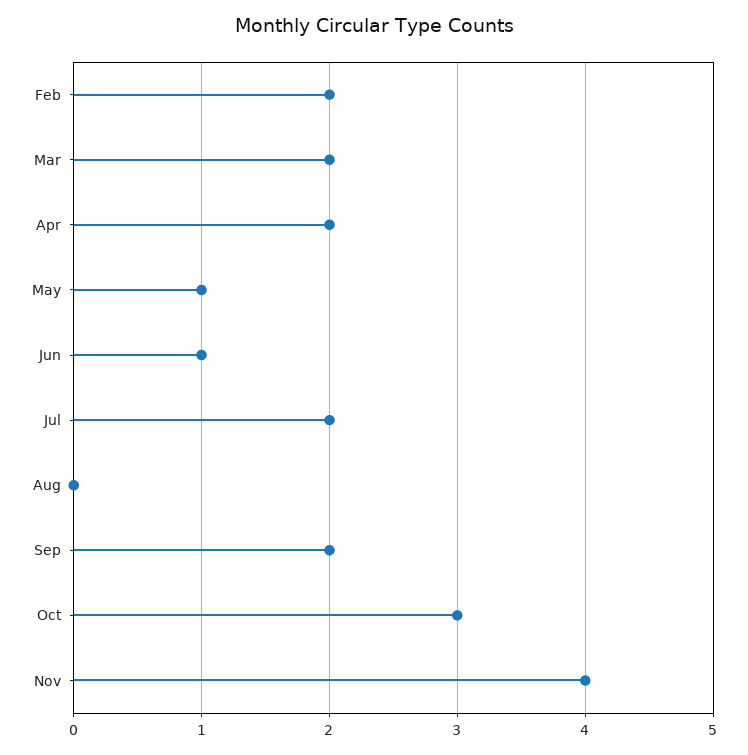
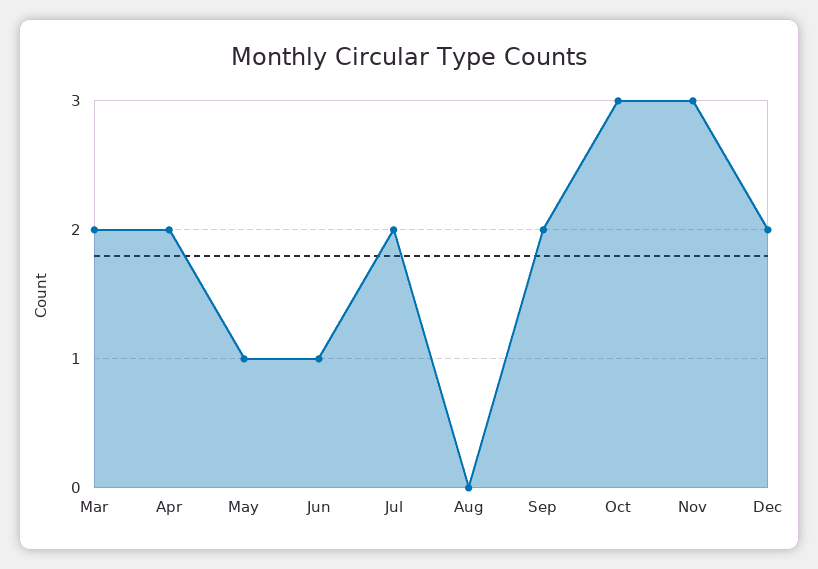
Feb: 2 -> none
Nov: 4 -> 3
Dec: none -> 2

